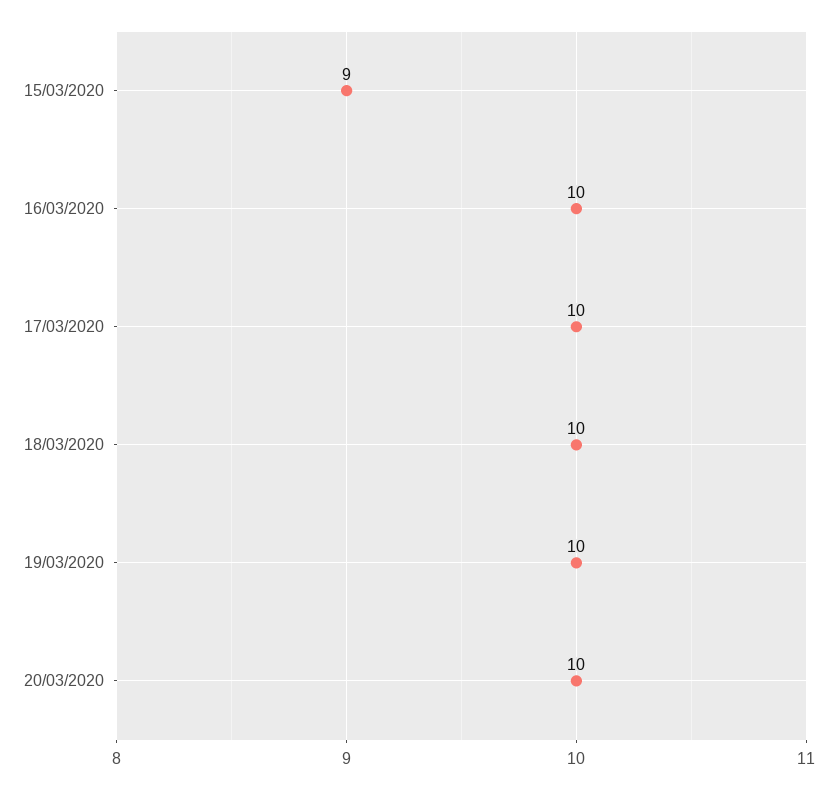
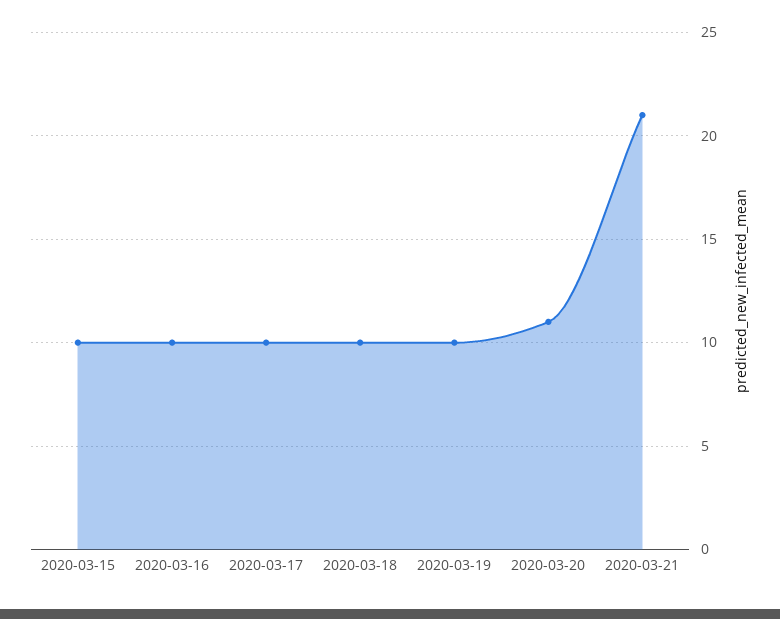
15/03/2020: 9 -> 10
20/03/2020: 10 -> 11
2020-03-21: none -> 21

